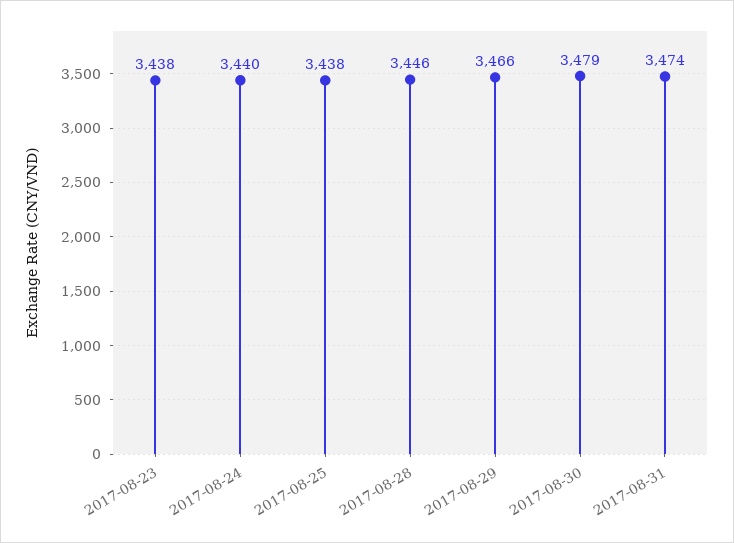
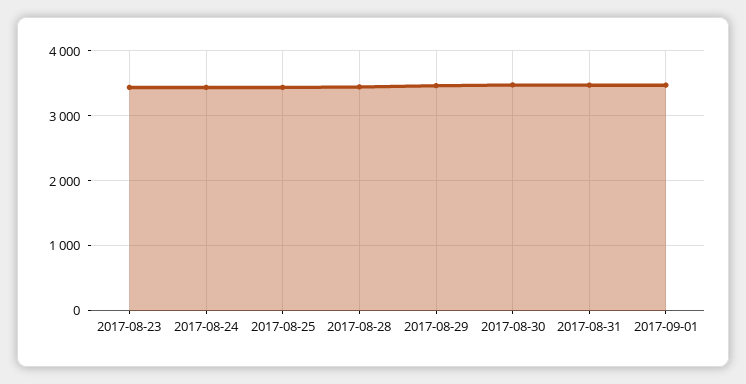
2017-09-01: none -> 3500

